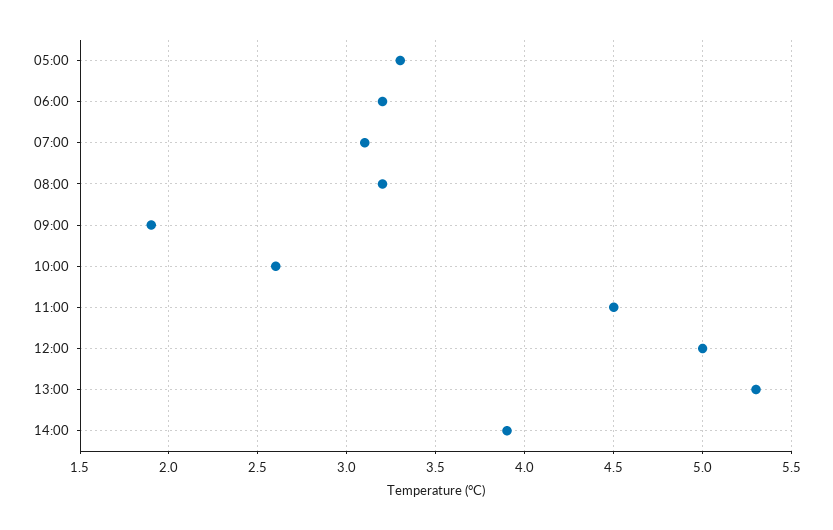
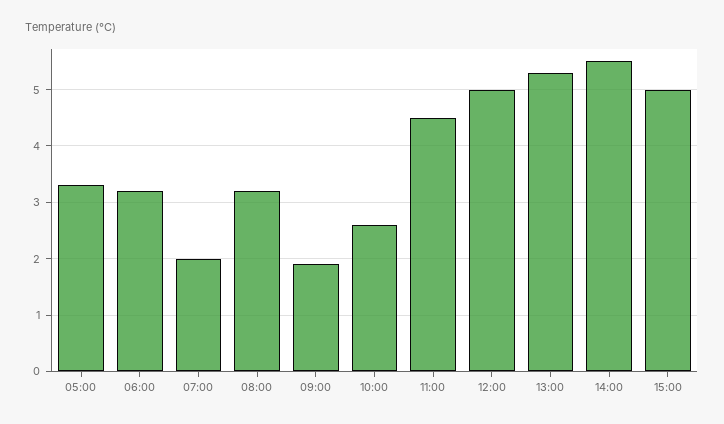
07:00: 3.1 -> 2
14:00: 3.9 -> 5.5
15:00: none -> 5

